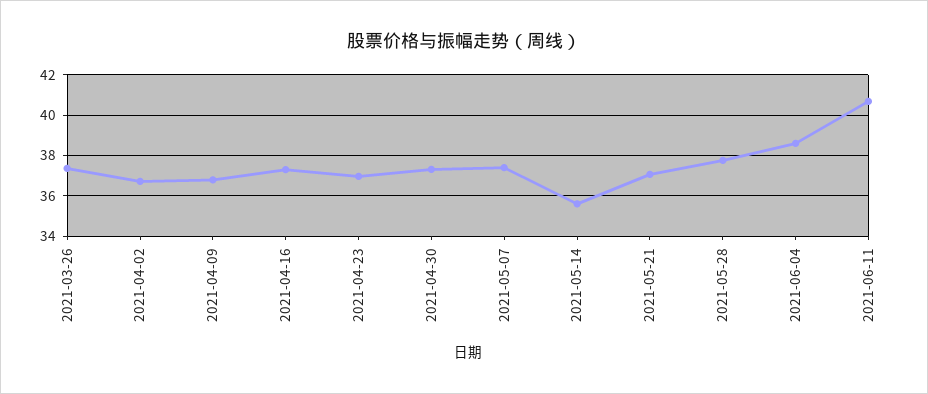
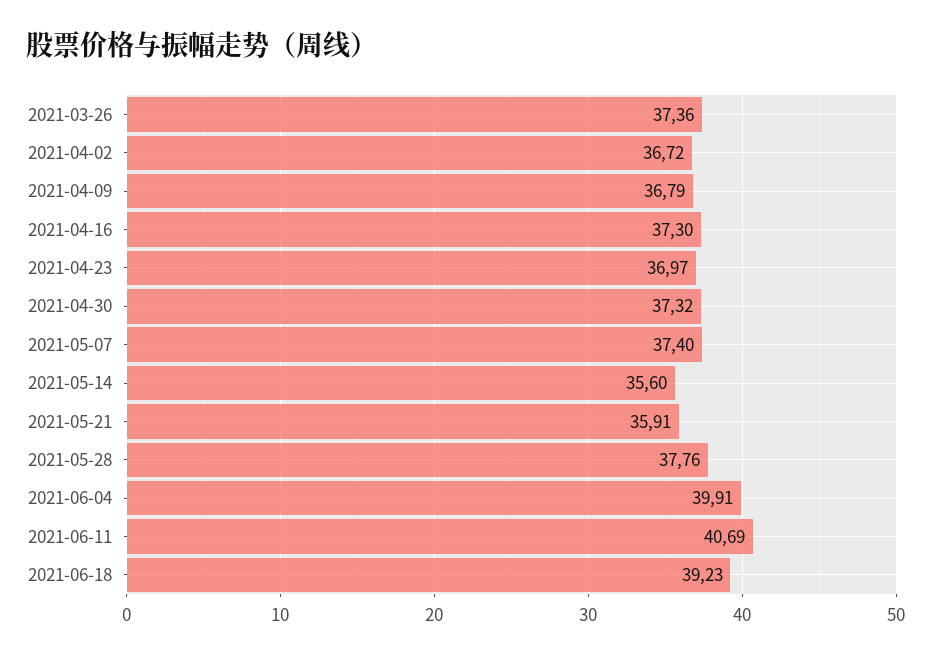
2021-05-21: 37 -> 35.91
2021-06-04: 38.5 -> 39.91
2021-06-18: none -> 39.23

